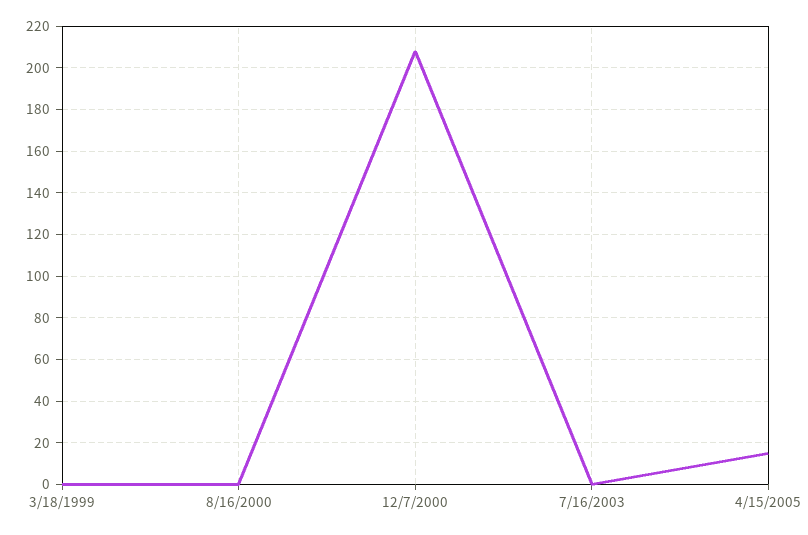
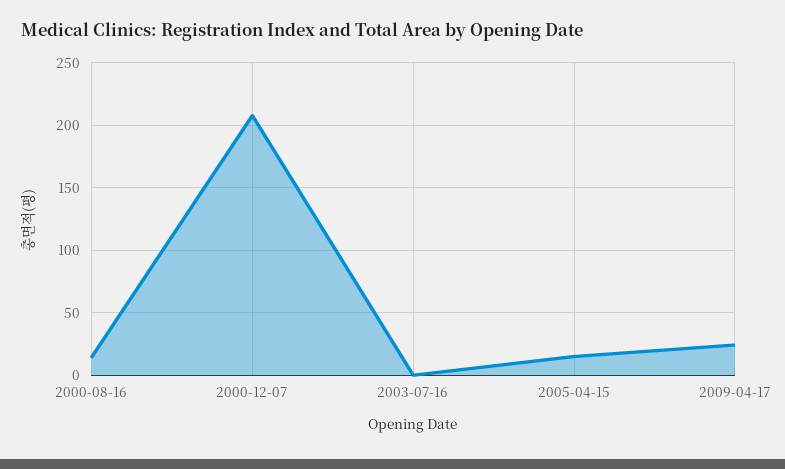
3/18/1999: 0 -> none
8/16/2000: 0 -> 15
2009-04-17: none -> 25

